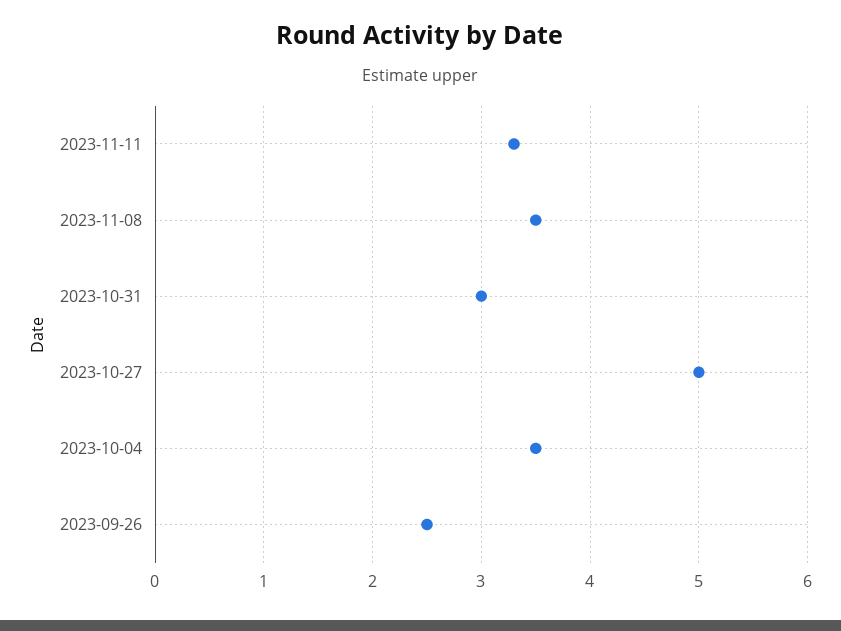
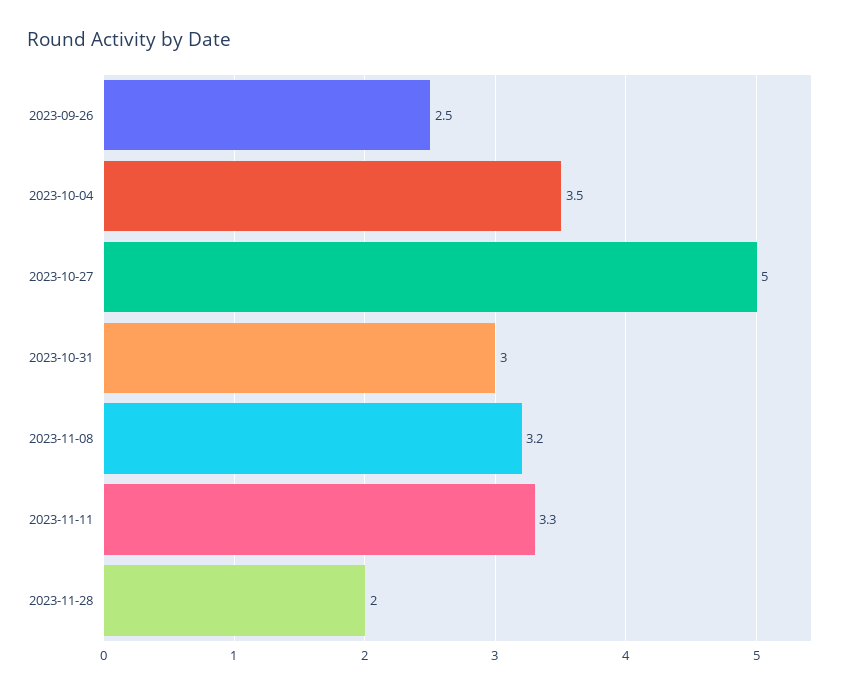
2023-11-08: 3.5 -> 3.2
2023-11-28: none -> 2

